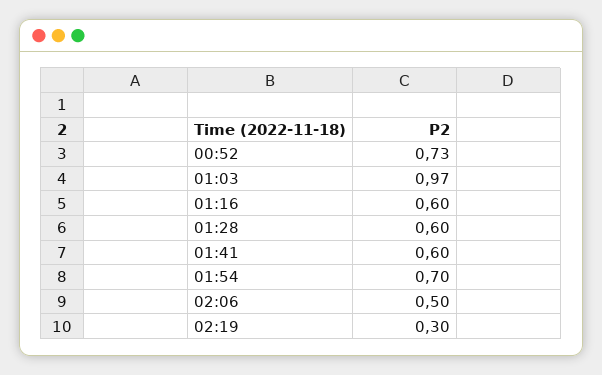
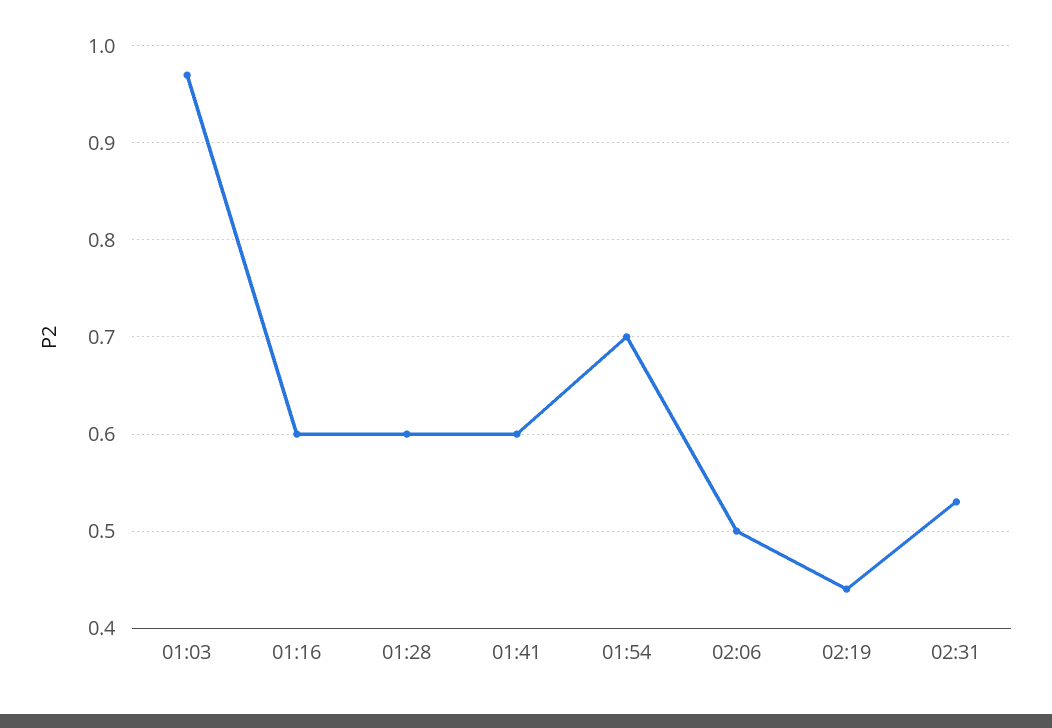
00:52: 0.73 -> none
02:19: 0.3 -> 0.44
02:31: none -> 0.53

